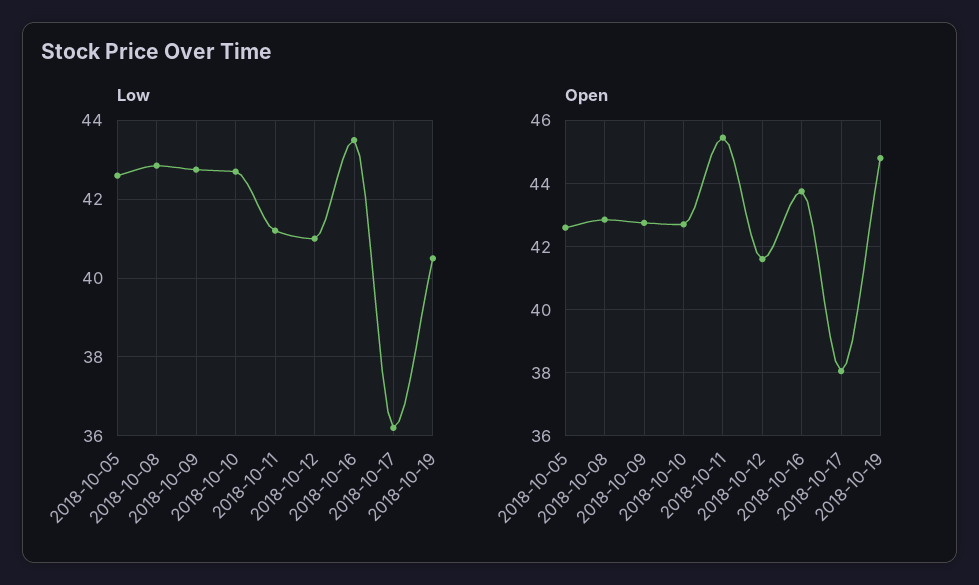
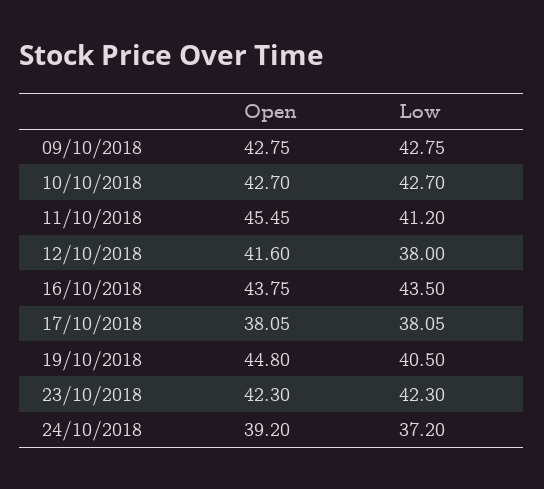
Low, 2018-10-05: 42.6 -> none
Low, 2018-10-08: 42.8 -> none
Low, 2018-10-12: 41 -> 38
Low, 2018-10-17: 36.2 -> 38.05
Open, 2018-10-05: 42.6 -> none
Open, 2018-10-08: 42.8 -> none
Open, 23/10/2018: none -> 42.3
Low, 23/10/2018: none -> 42.3
Open, 24/10/2018: none -> 39.2
Low, 24/10/2018: none -> 37.2

